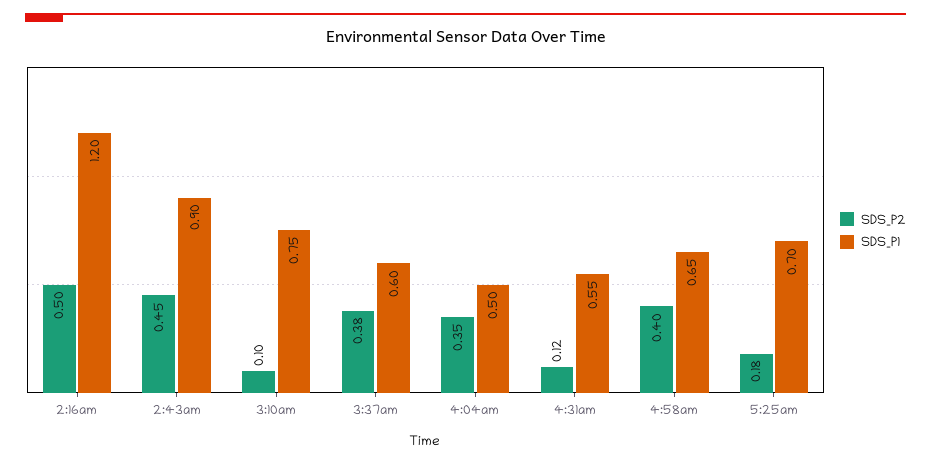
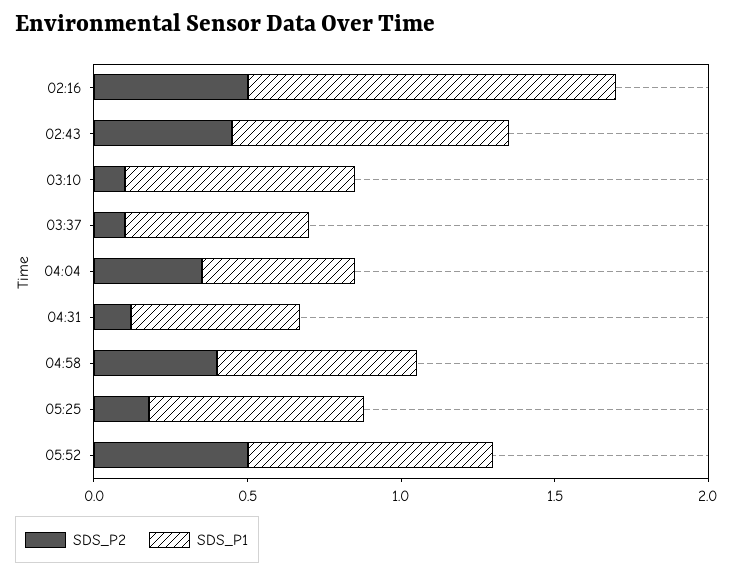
SDS_P2, 3:37am: 0.38 -> 0.1
SDS_P2, 05:52: none -> 0.5
SDS_P1, 05:52: none -> 0.8

